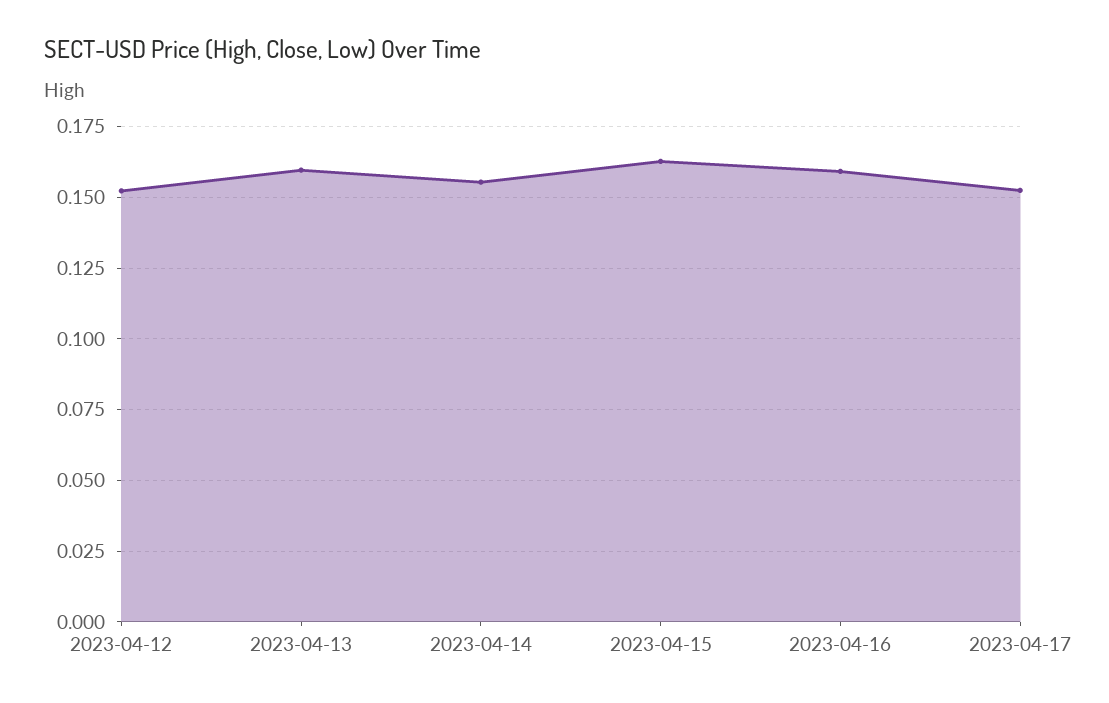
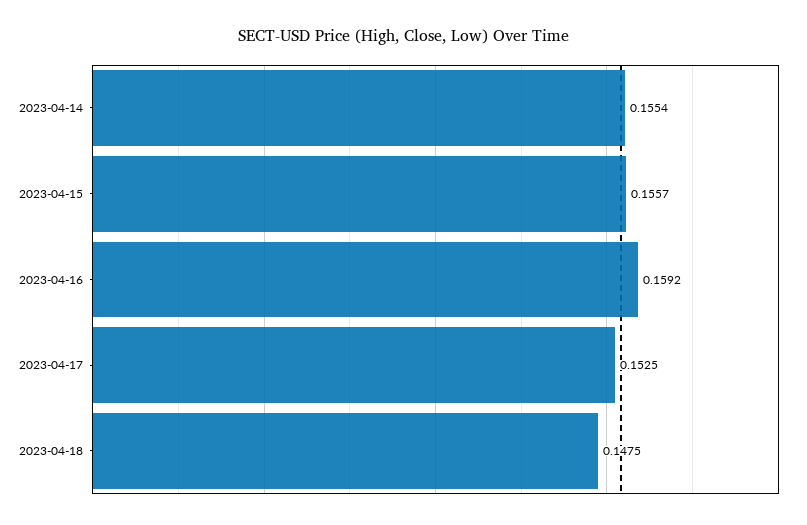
2023-04-12: 0.1525 -> none
2023-04-13: 0.16 -> none
2023-04-15: 0.1625 -> 0.1557
2023-04-18: none -> 0.1475

